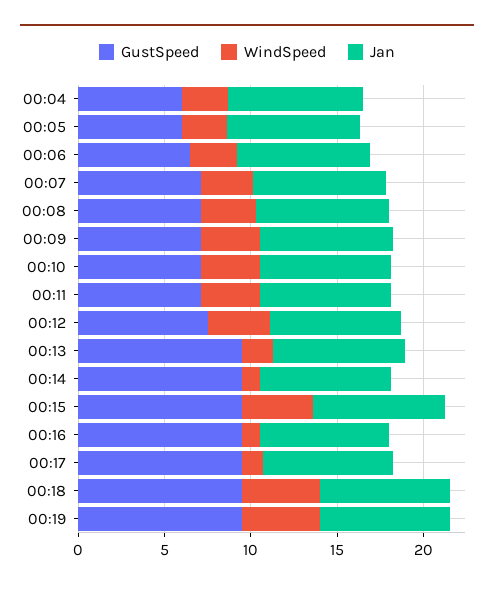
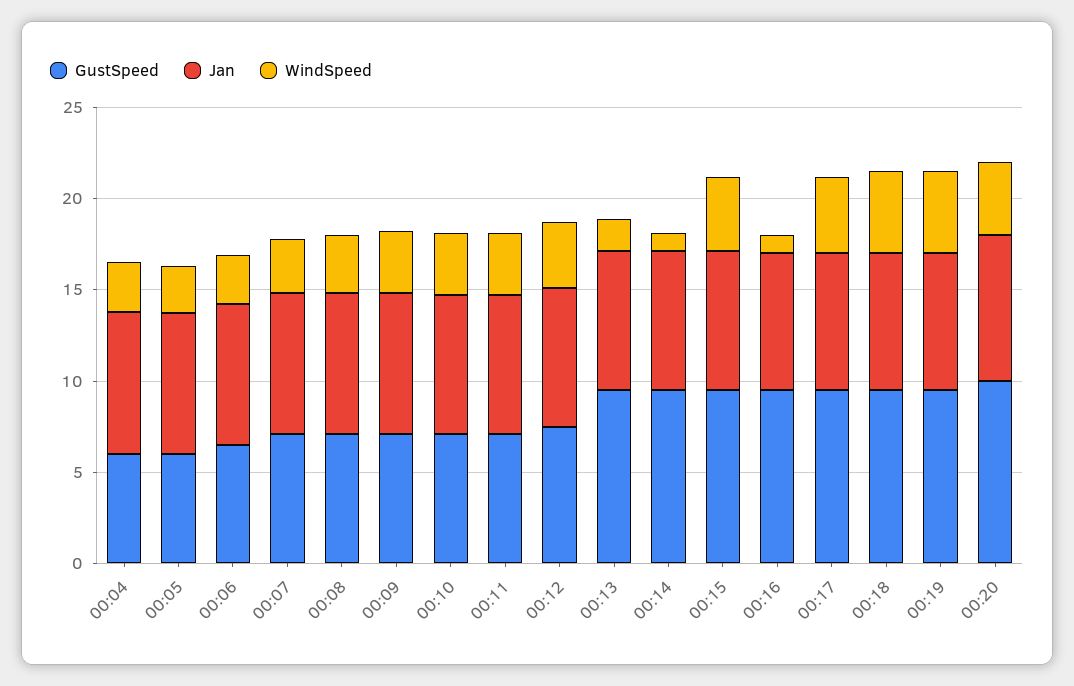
WindSpeed, 00:17: 1 -> 4
GustSpeed, 00:20: none -> 10
Jan, 00:20: none -> 8
WindSpeed, 00:20: none -> 4

